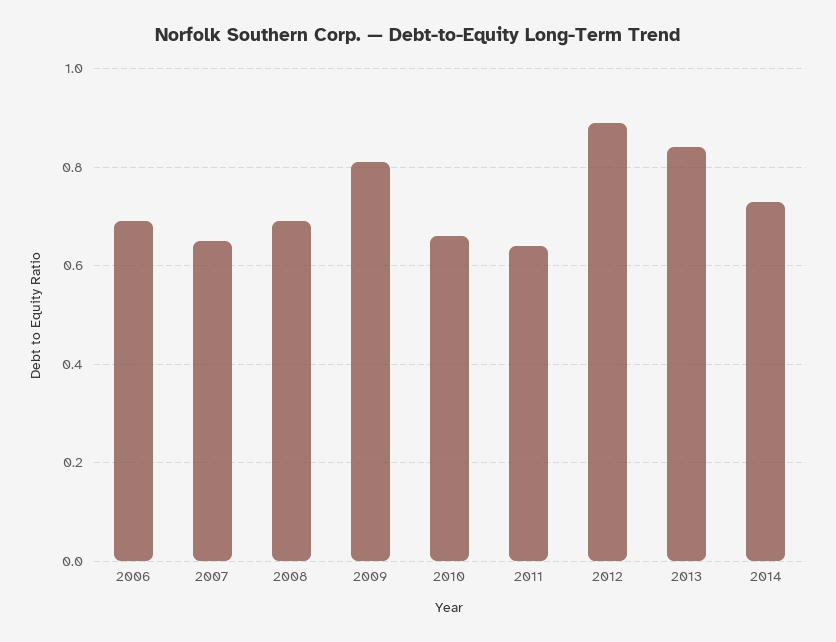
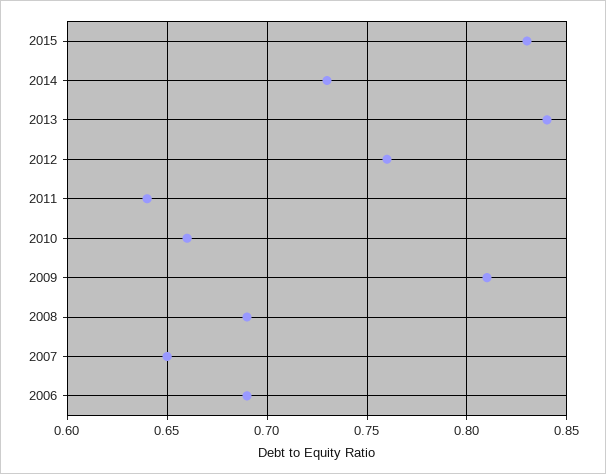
2012: 0.9 -> 0.76
2015: none -> 0.83

